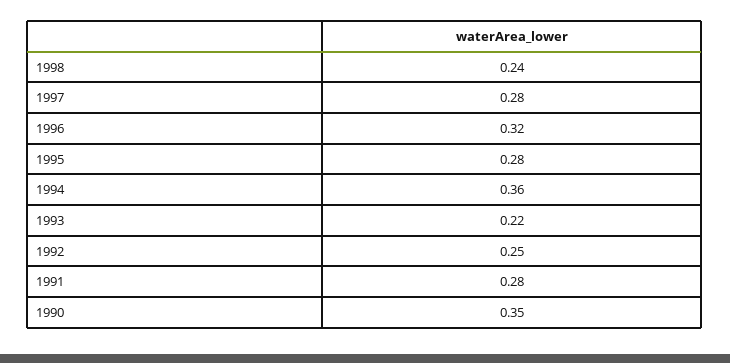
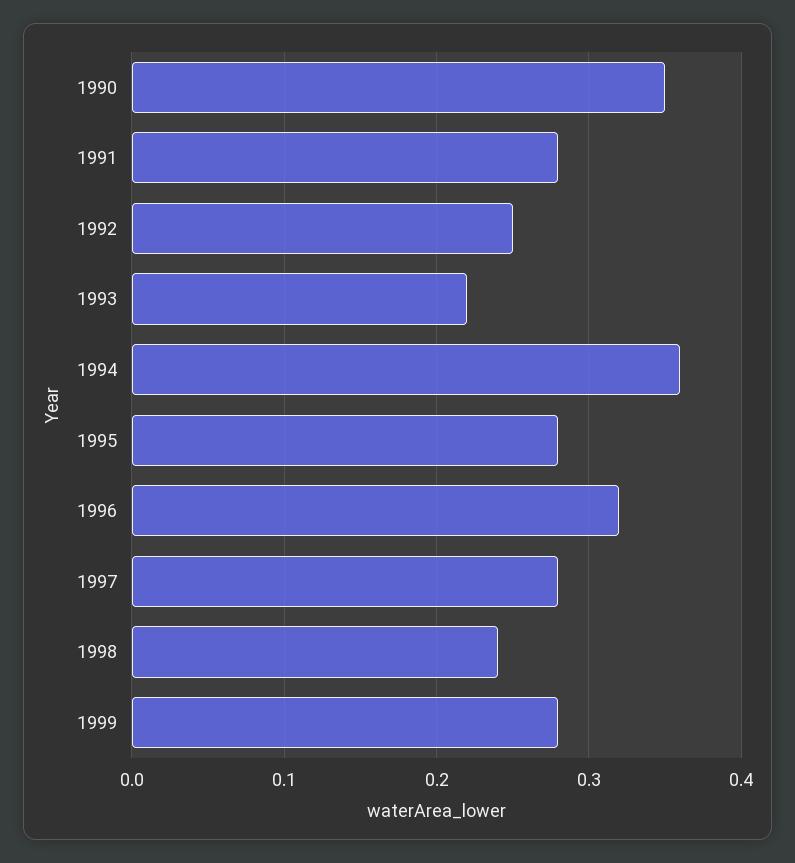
1999: none -> 0.28

